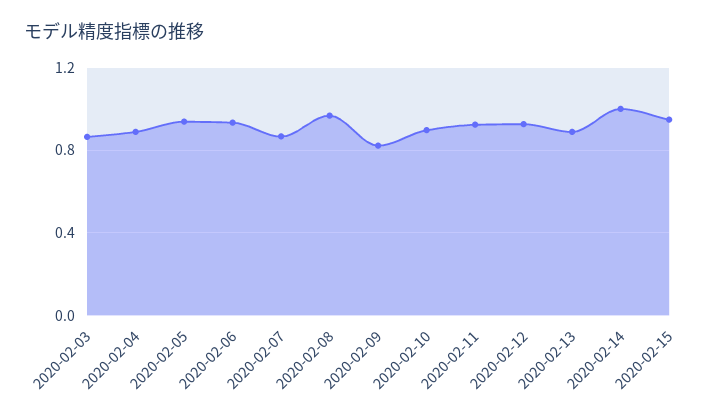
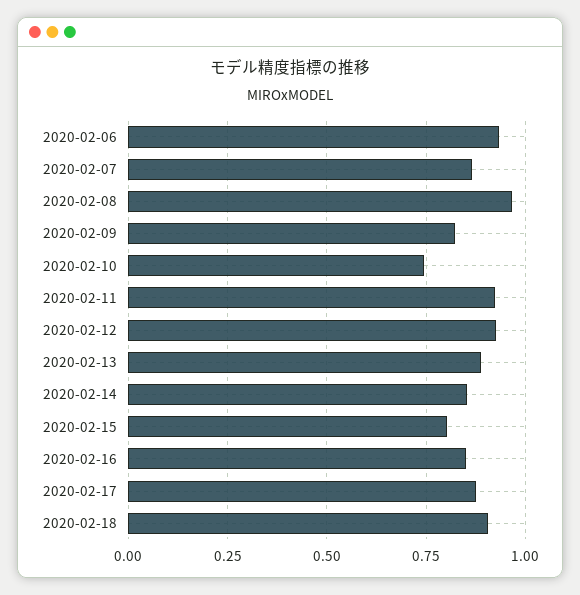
2020-02-03: 0.85 -> none
2020-02-04: 0.9 -> none
2020-02-05: 0.95 -> none
2020-02-10: 0.9 -> 0.75
2020-02-14: 1 -> 0.85
2020-02-15: 0.95 -> 0.8
2020-02-16: none -> 0.85
2020-02-17: none -> 0.875
2020-02-18: none -> 0.9

